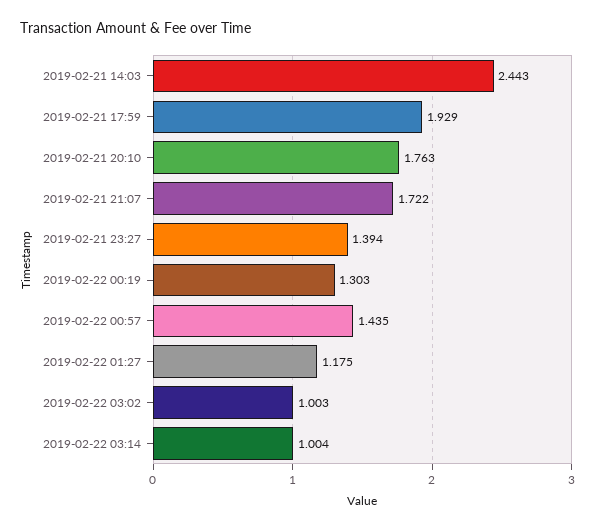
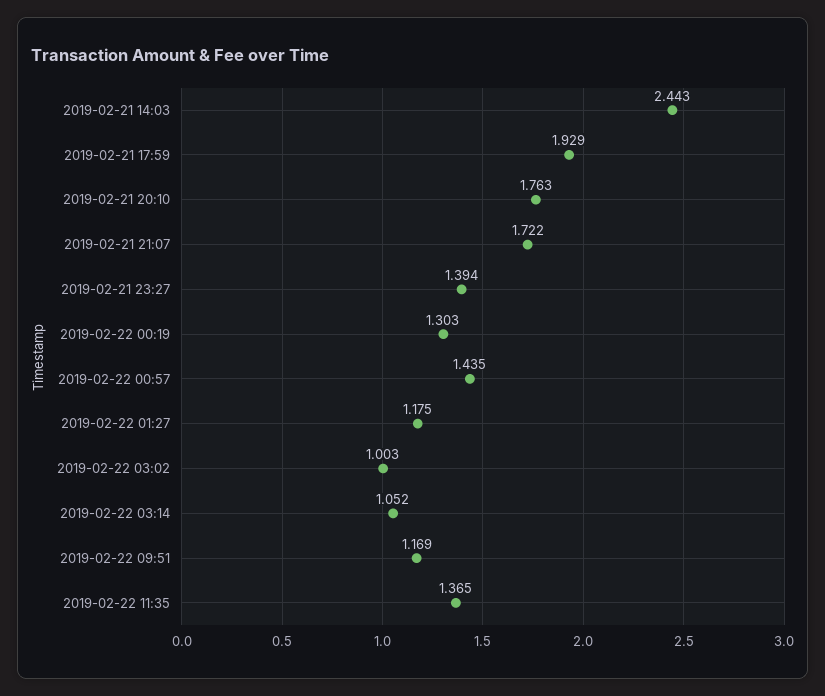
2019-02-22 03:14: 1.004 -> 1.052
2019-02-22 09:51: none -> 1.169
2019-02-22 11:35: none -> 1.365

